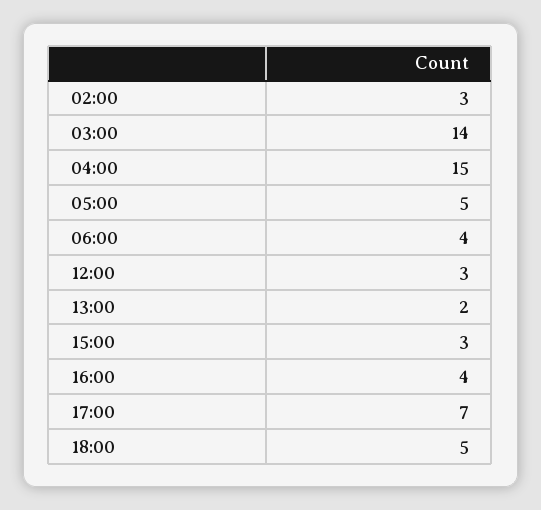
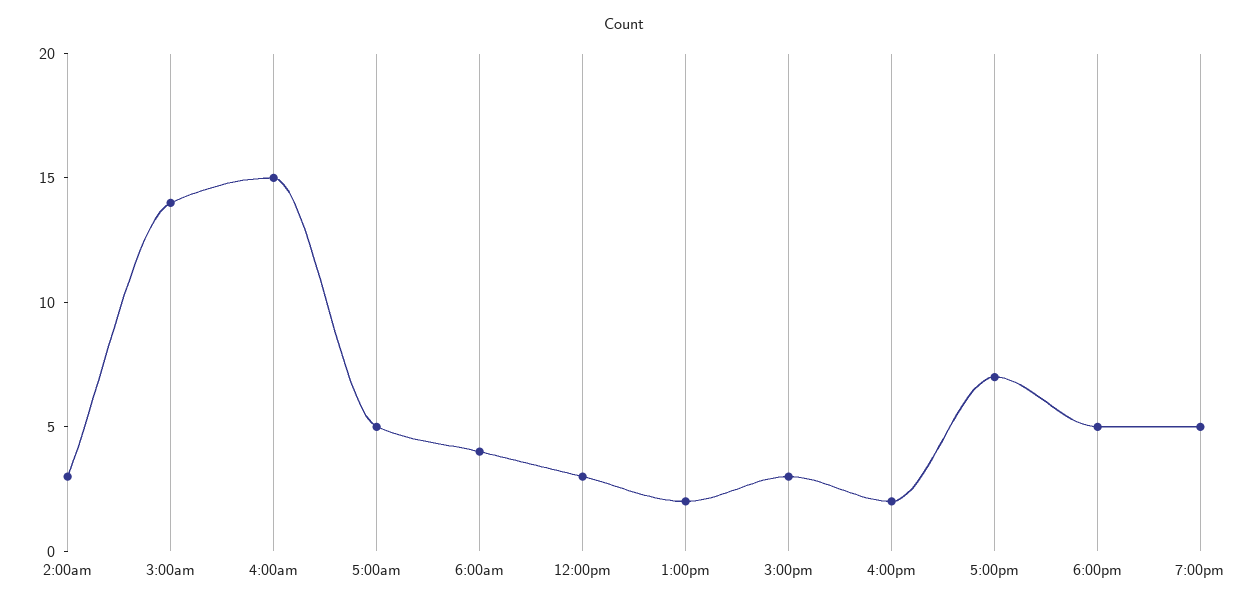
16:00: 4 -> 2
7:00pm: none -> 5

